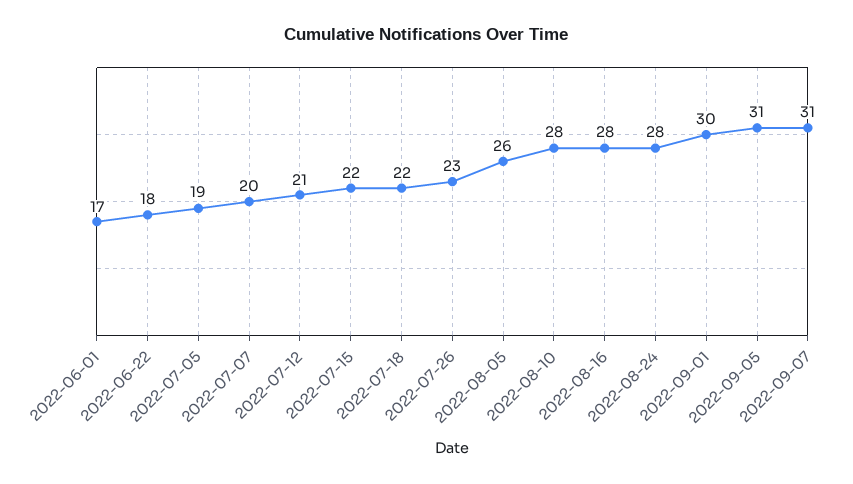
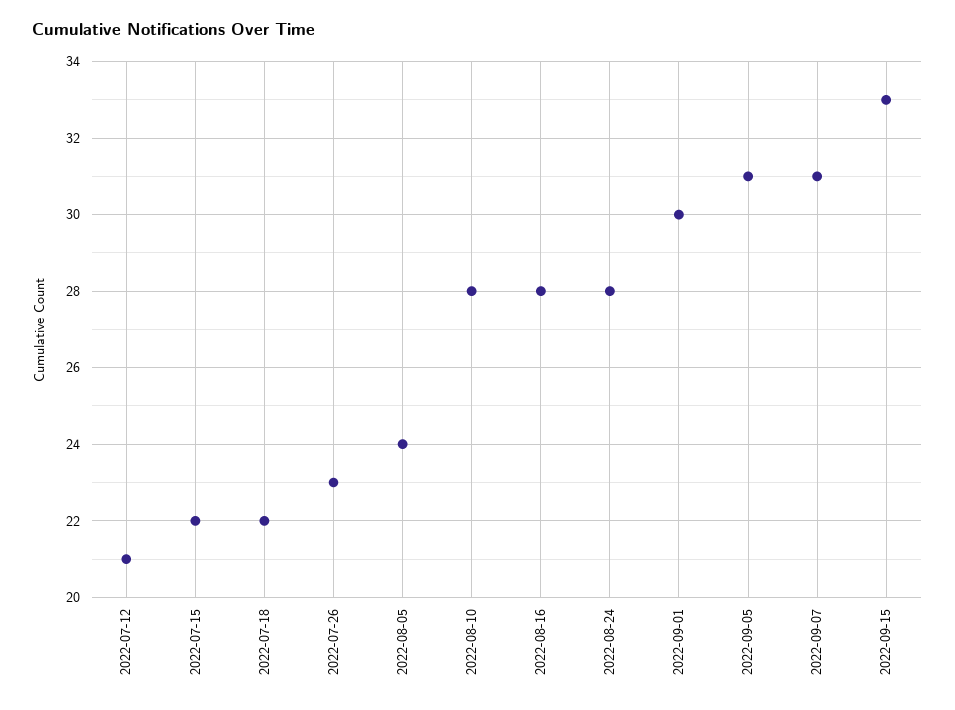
2022-06-01: 17 -> none
2022-06-22: 18 -> none
2022-07-05: 19 -> none
2022-07-07: 20 -> none
2022-08-05: 26 -> 24
2022-09-15: none -> 33

